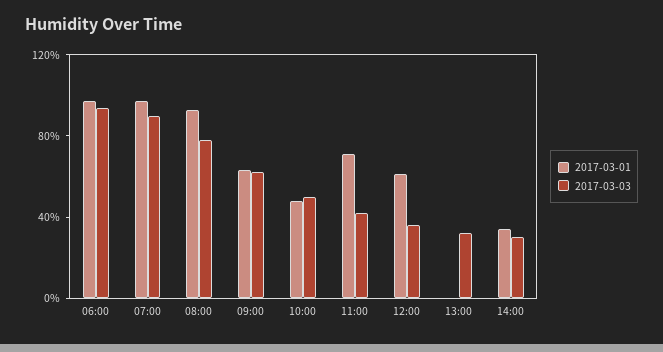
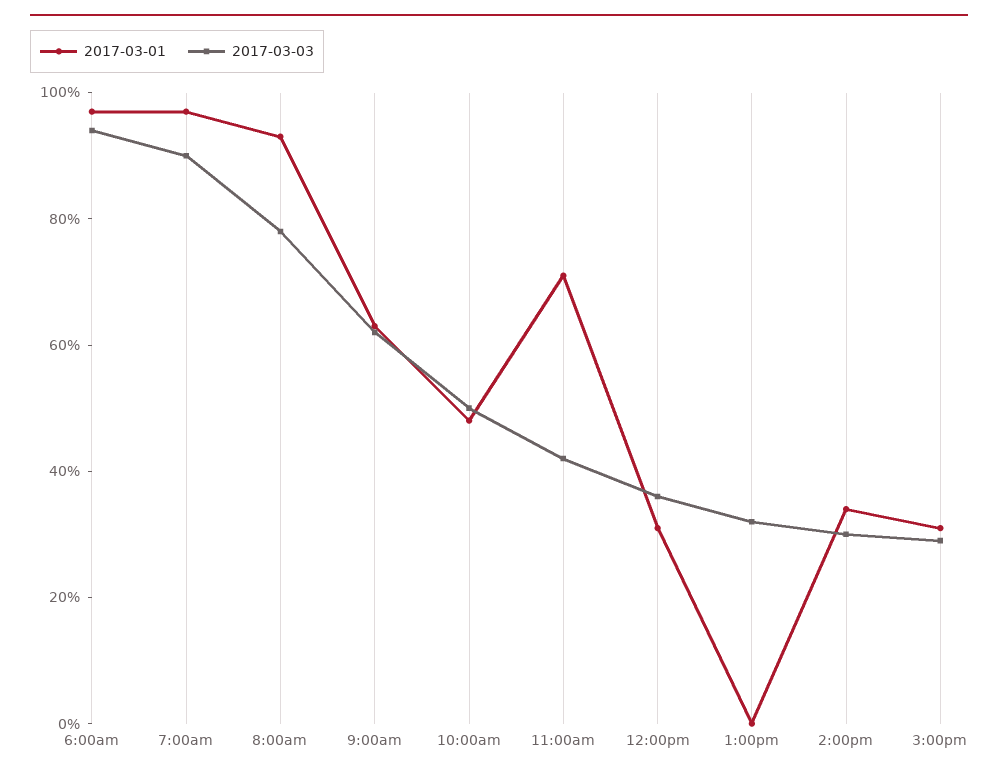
2017-03-01, 12:00: 60 -> 30
2017-03-01, 3:00pm: none -> 30
2017-03-03, 3:00pm: none -> 30

